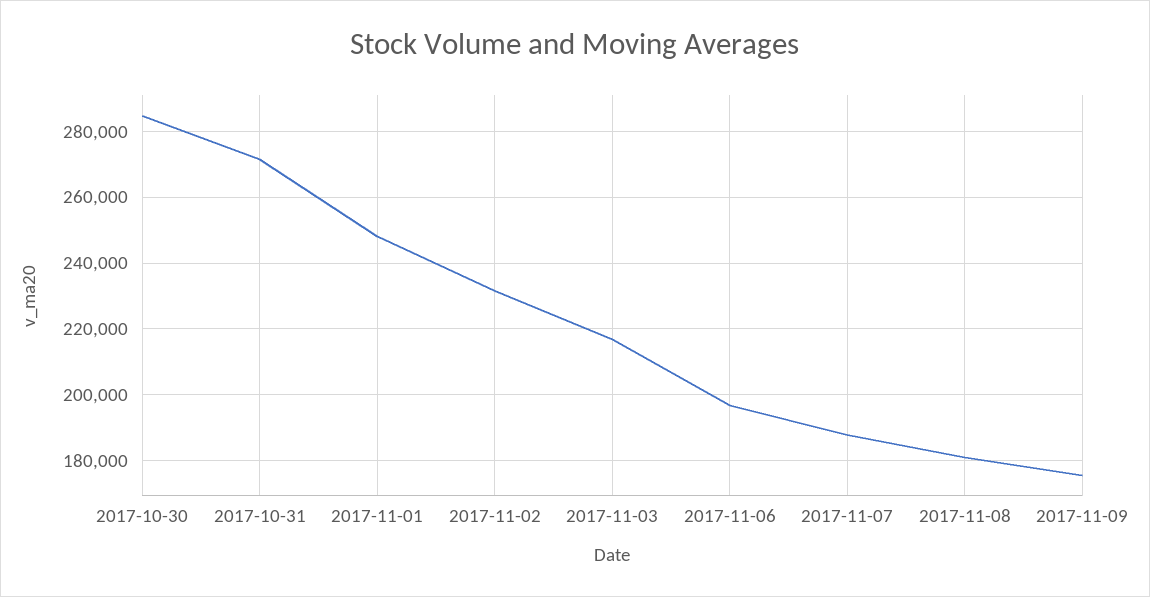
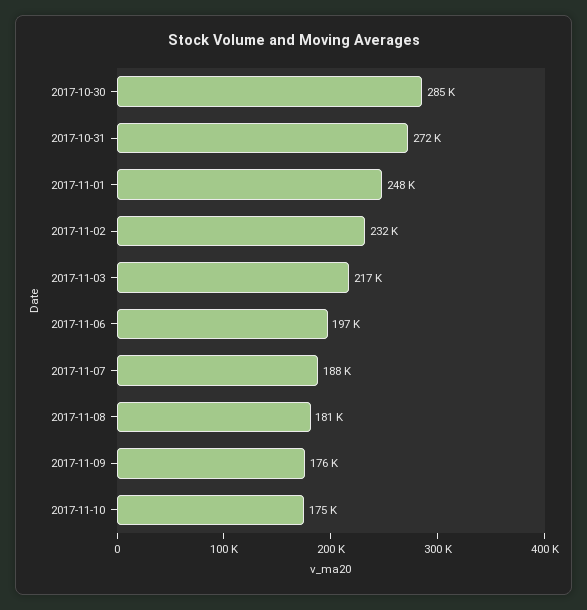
2017-11-10: none -> 175000

